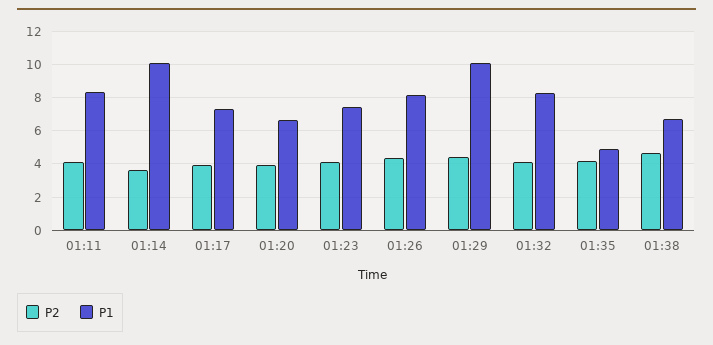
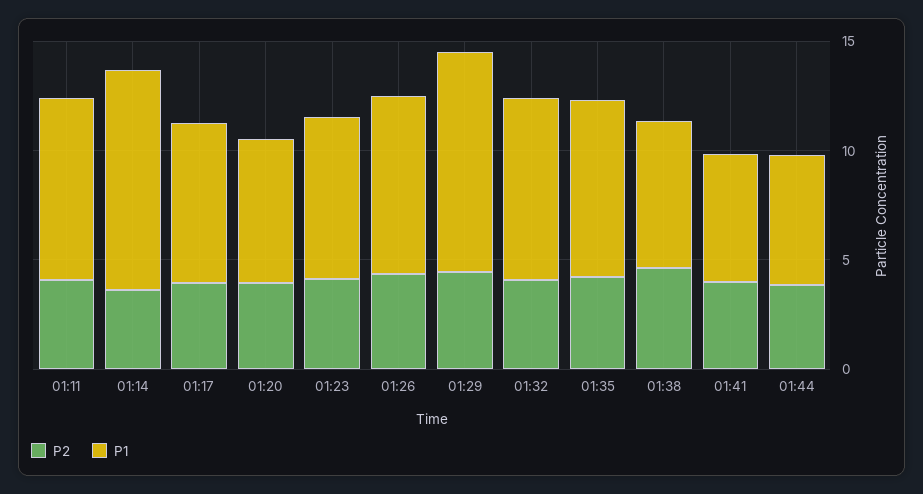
P1, 01:35: 5 -> 8
P2, 01:41: none -> 4
P1, 01:41: none -> 6
P2, 01:44: none -> 4
P1, 01:44: none -> 6

